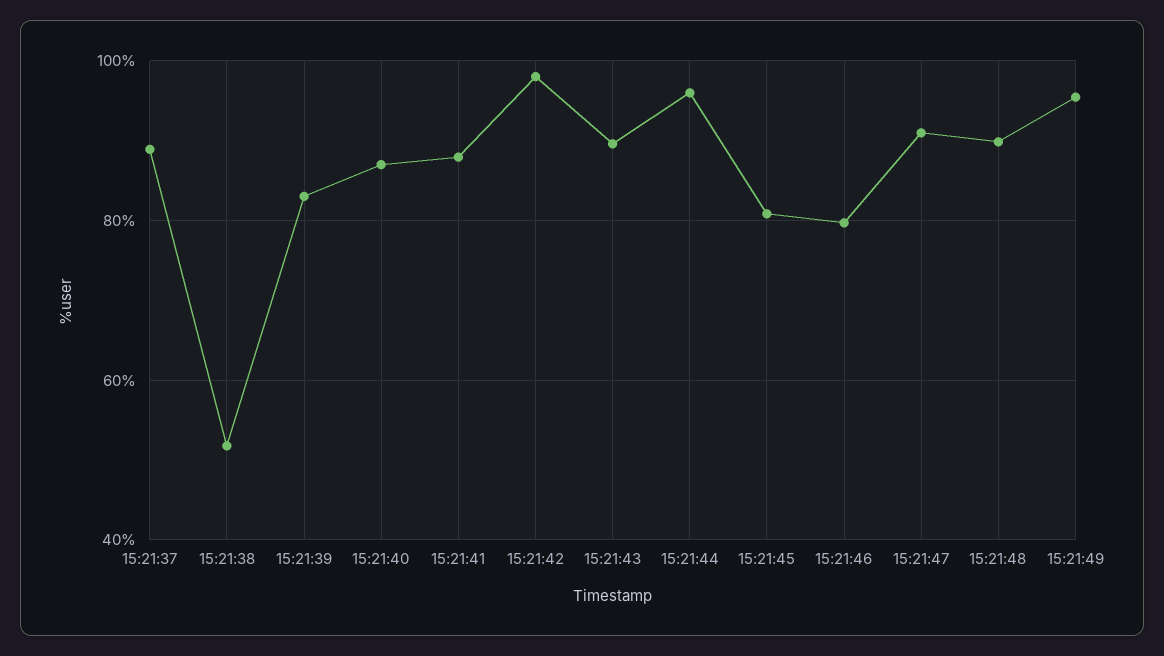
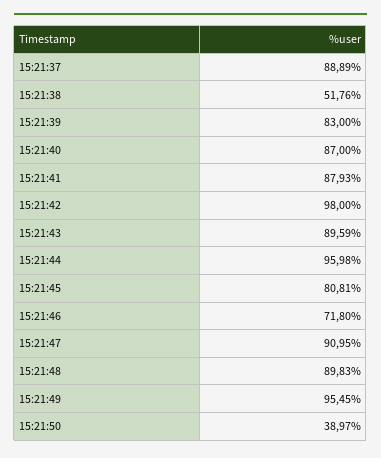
15:21:46: 80 -> 71.8
15:21:50: none -> 38.97

